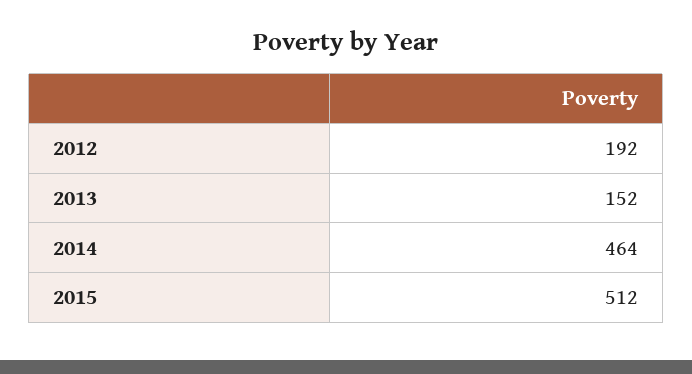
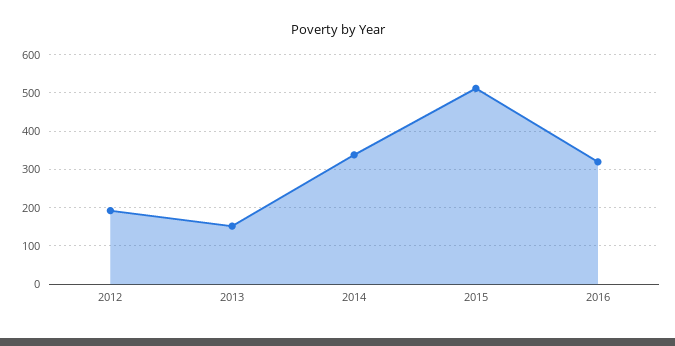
2014: 464 -> 340
2016: none -> 320

